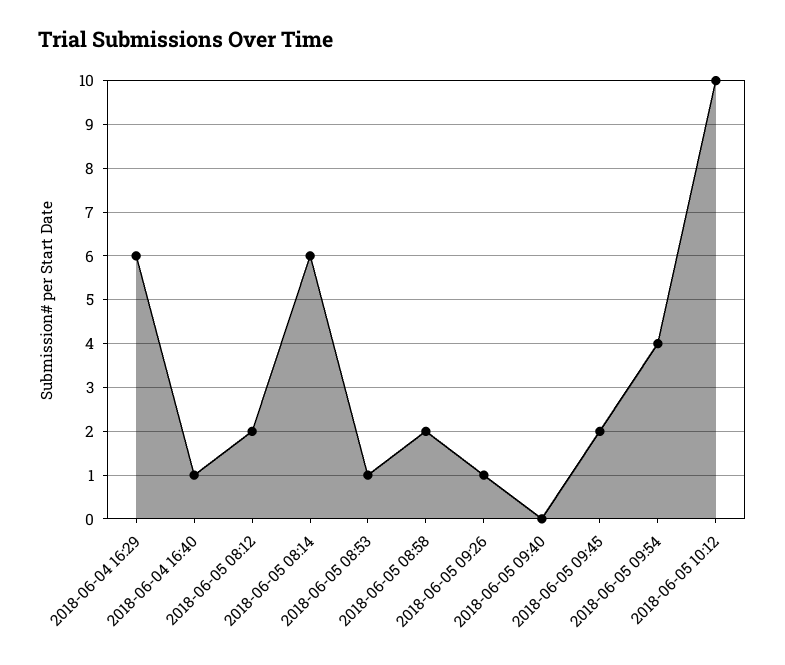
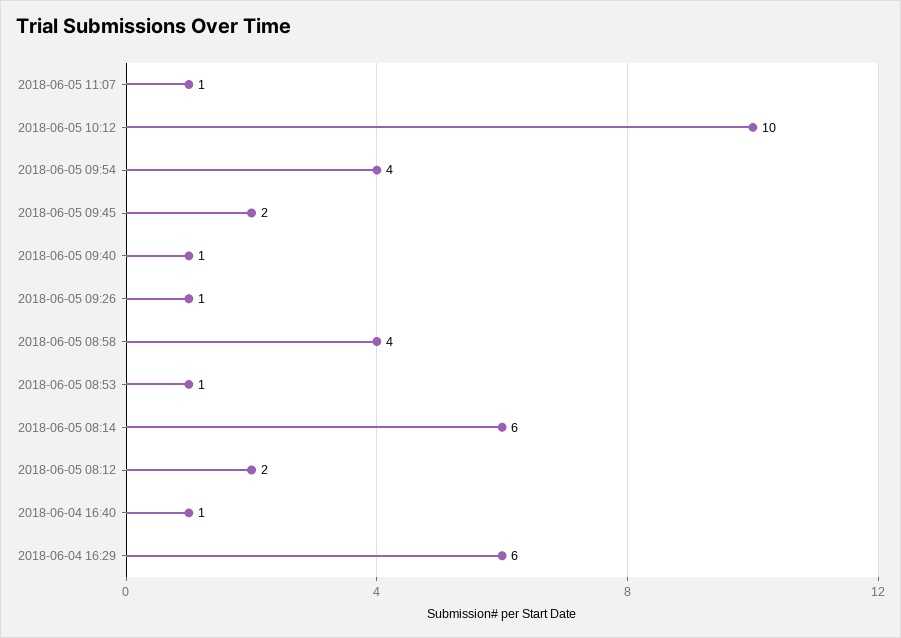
2018-06-05 08:58: 2 -> 4
2018-06-05 09:40: 0 -> 1
2018-06-05 11:07: none -> 1

